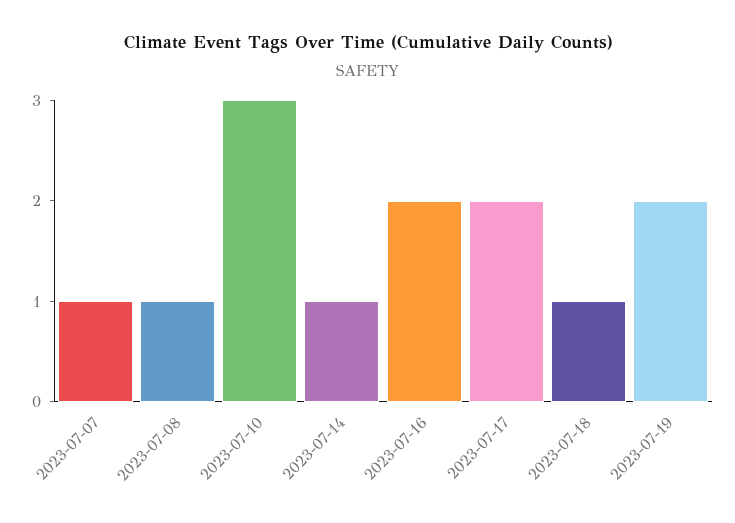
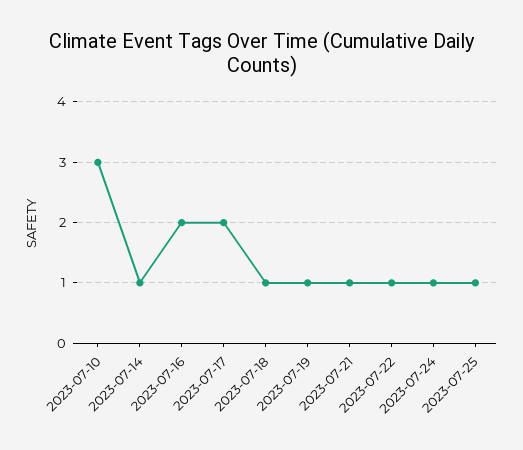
2023-07-07: 1 -> none
2023-07-08: 1 -> none
2023-07-19: 2 -> 1
2023-07-21: none -> 1
2023-07-22: none -> 1
2023-07-24: none -> 1
2023-07-25: none -> 1

